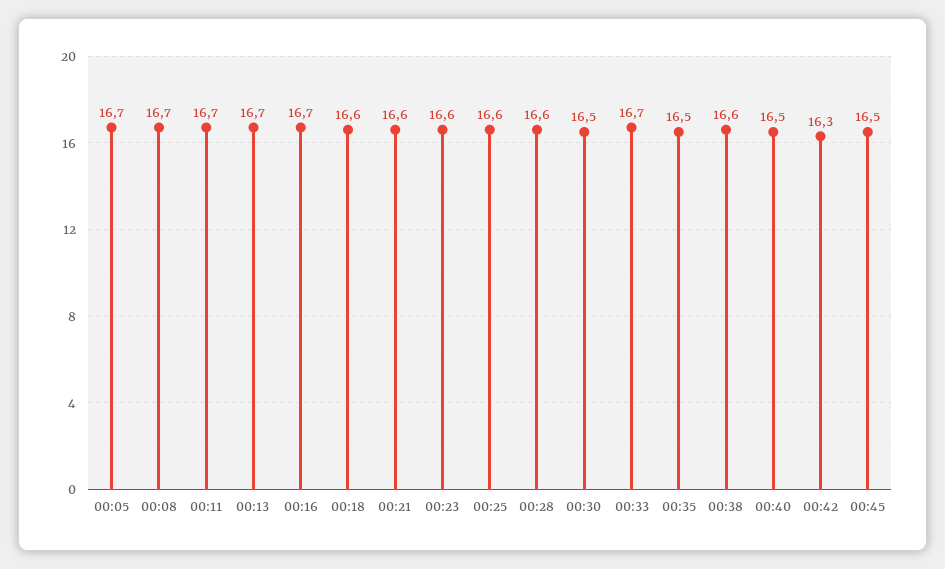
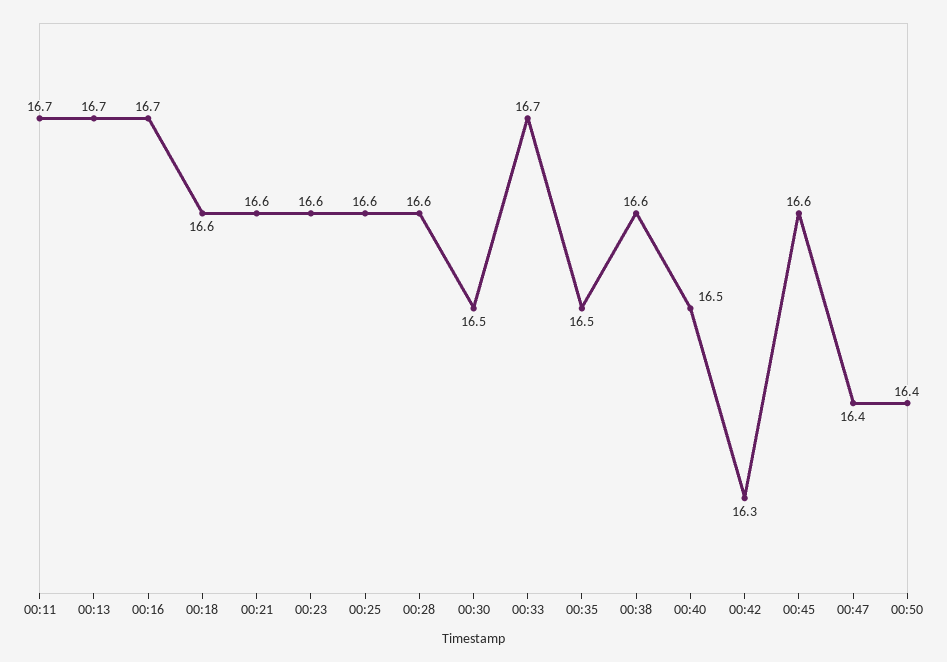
00:05: 16.7 -> none
00:08: 16.7 -> none
00:45: 16.5 -> 16.6
00:47: none -> 16.4
00:50: none -> 16.4

